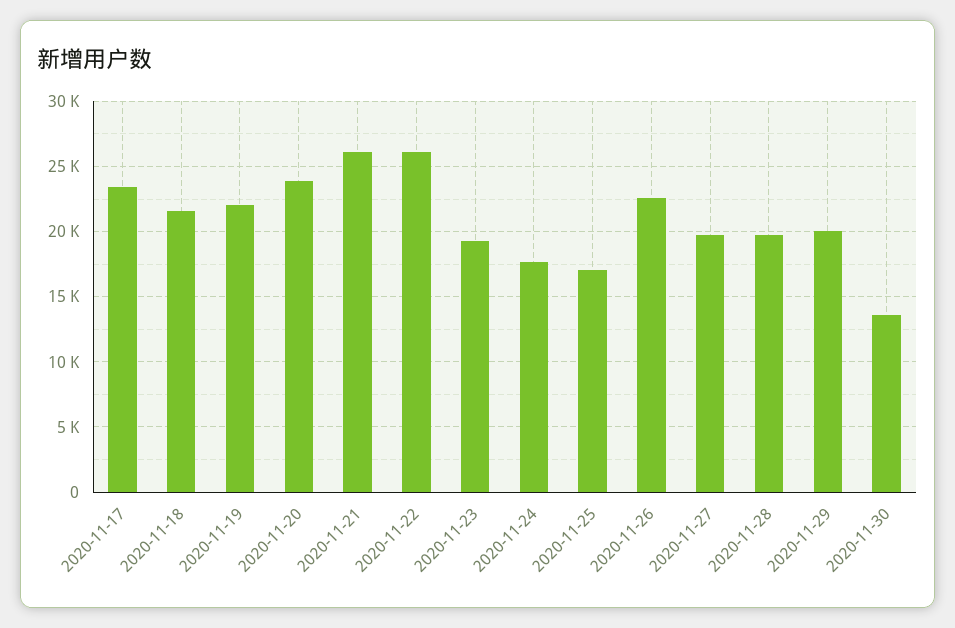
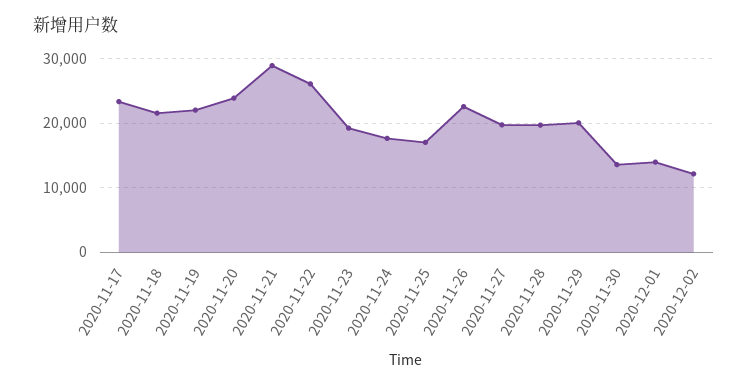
2020-11-21: 26000 -> 29000
2020-12-01: none -> 14000
2020-12-02: none -> 12000

